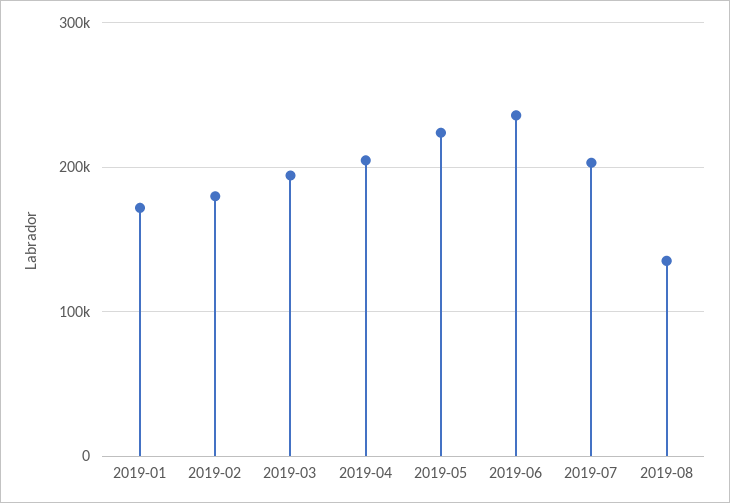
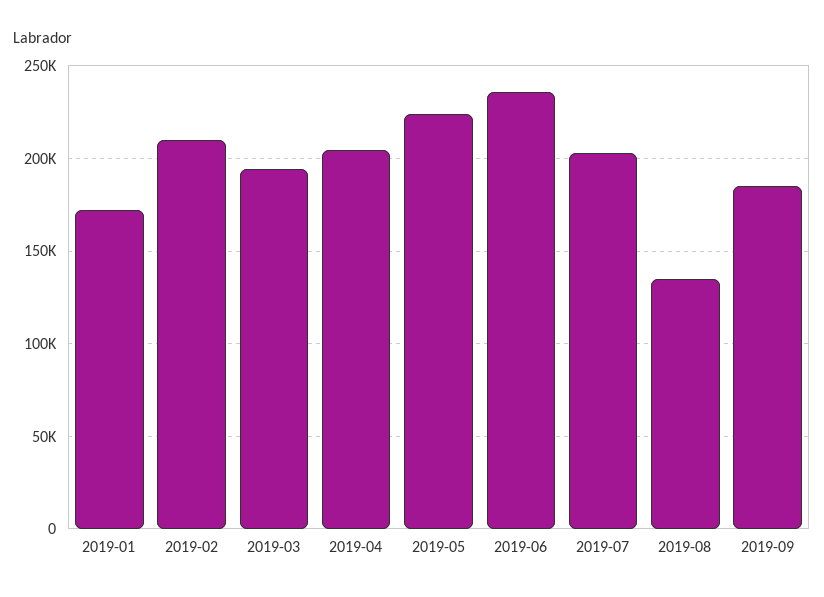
2019-02: 180000 -> 210000
2019-09: none -> 185000

